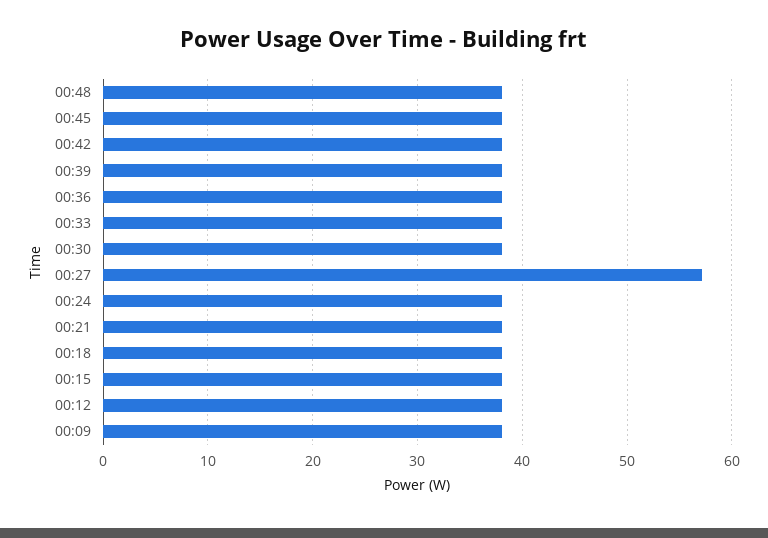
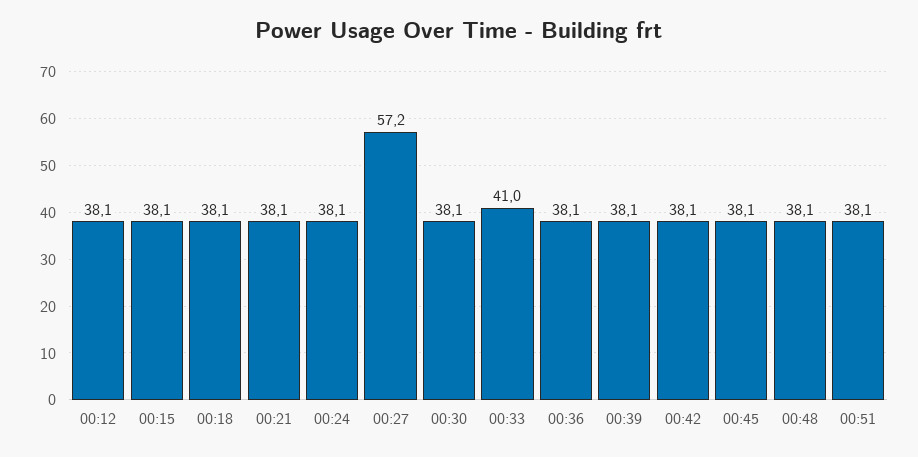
00:33: 38 -> 41
00:09: 38 -> none
00:51: none -> 38.1

